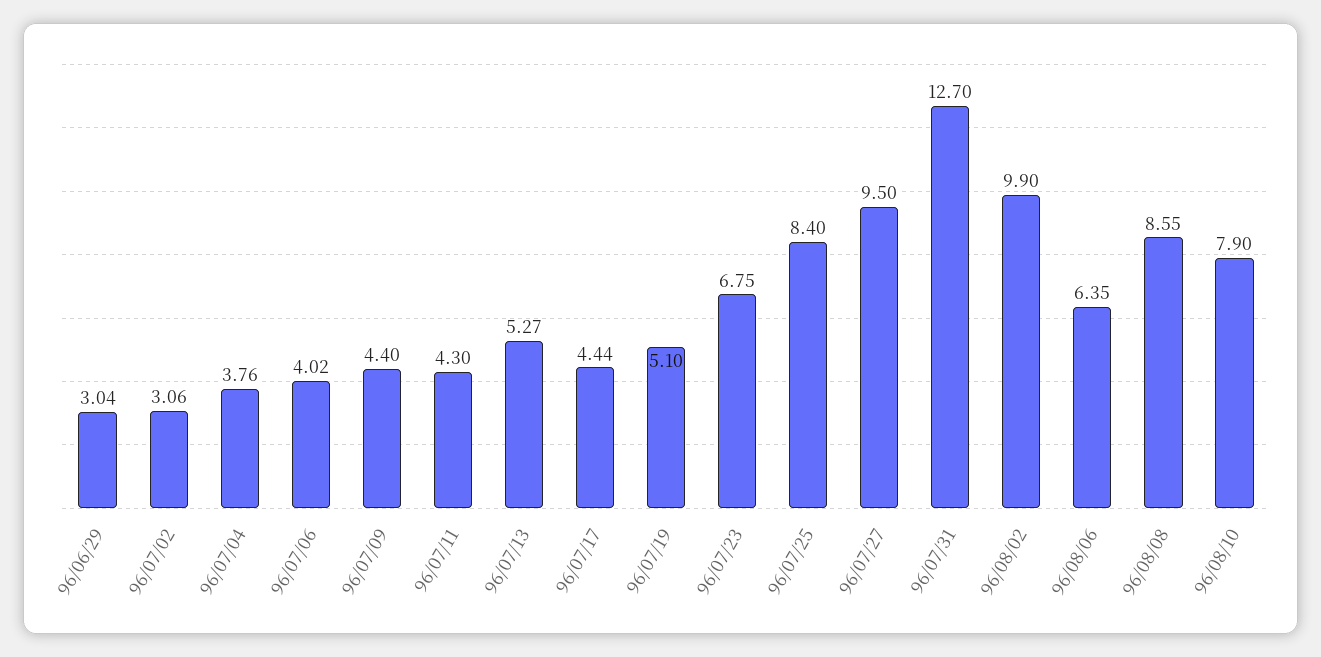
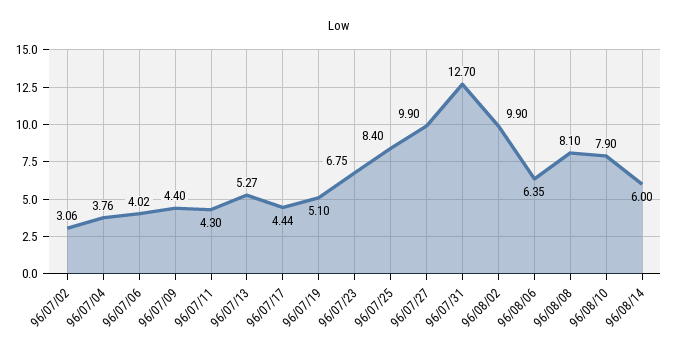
96/06/29: 3.04 -> none
96/07/27: 9.5 -> 9.9
96/08/08: 8.55 -> 8.1
96/08/14: none -> 6

